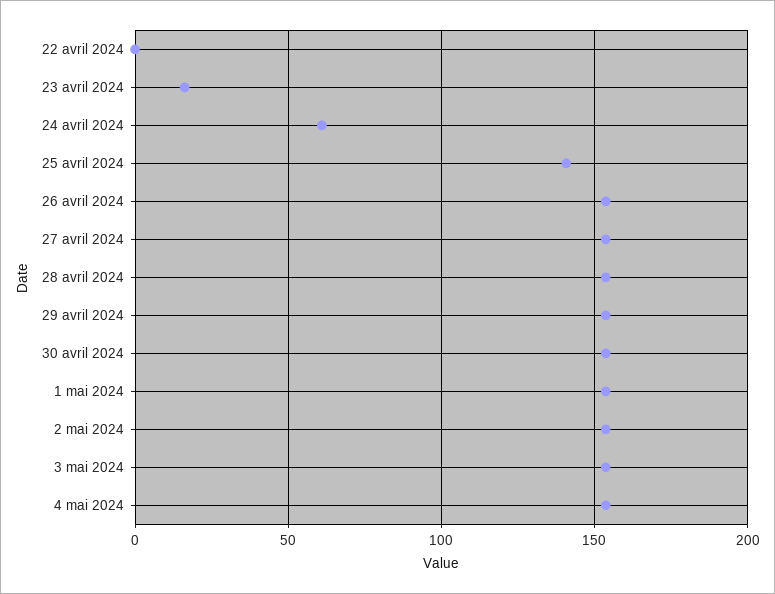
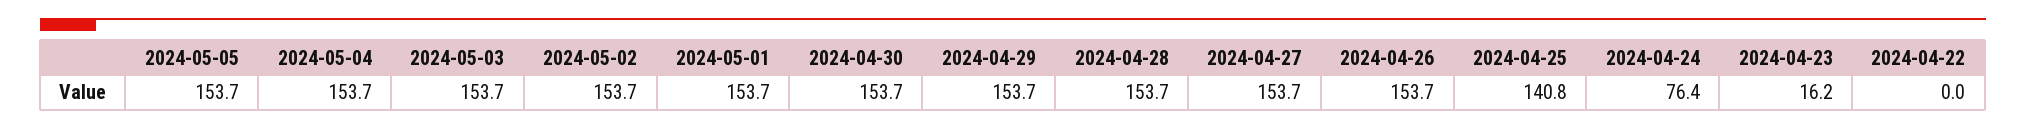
24 avril 2024: 60 -> 76.4
2024-05-05: none -> 153.7

